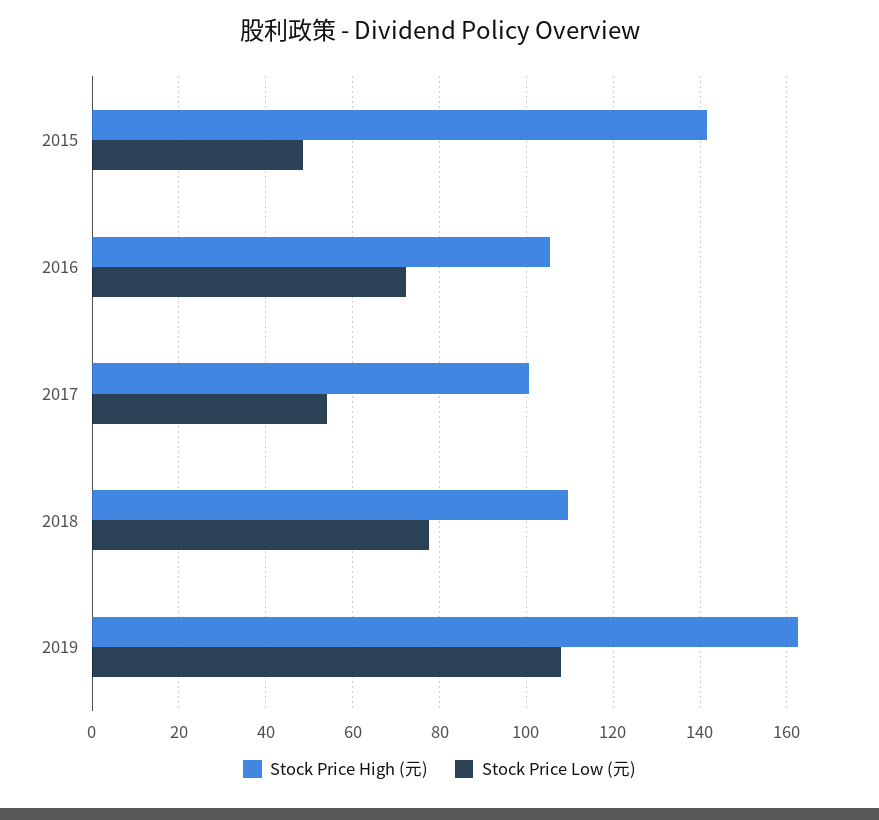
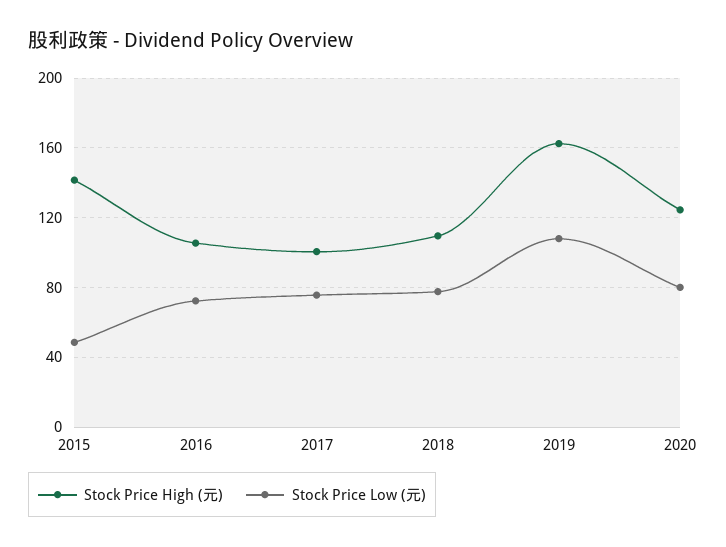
Stock Price Low (元), 2017: 54 -> 75
Stock Price High (元), 2020: none -> 125
Stock Price Low (元), 2020: none -> 80

